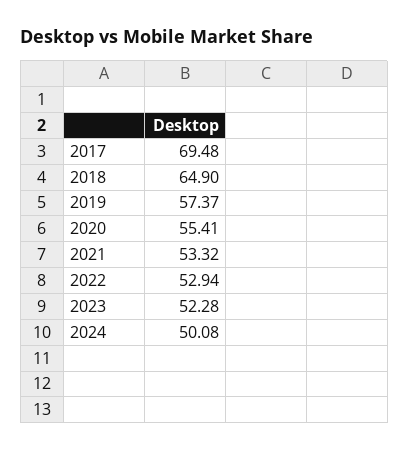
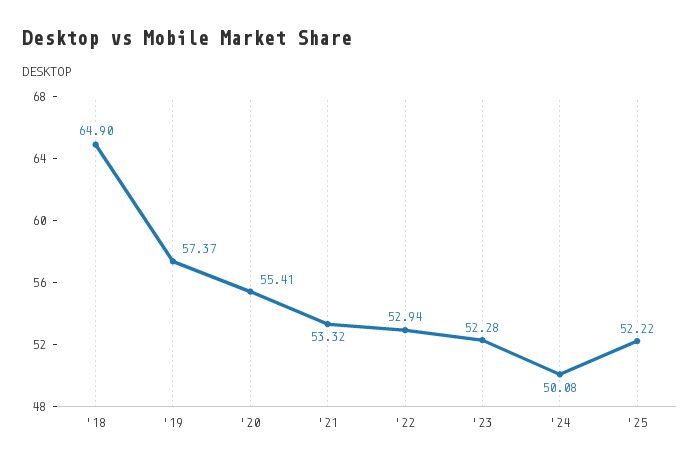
2017: 69.48 -> none
'25: none -> 52.22

